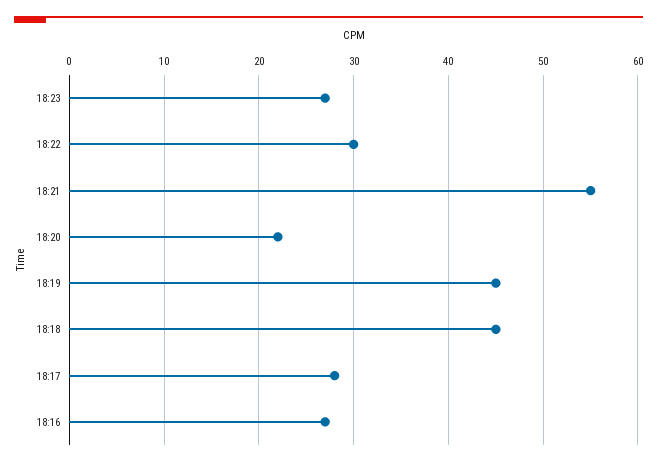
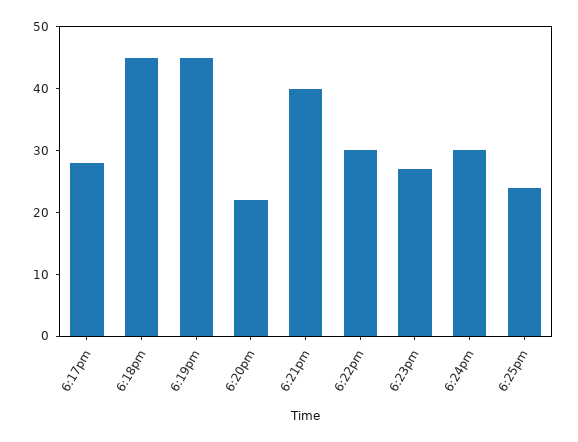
18:21: 55 -> 40
18:16: 27 -> none
6:24pm: none -> 30
6:25pm: none -> 25

